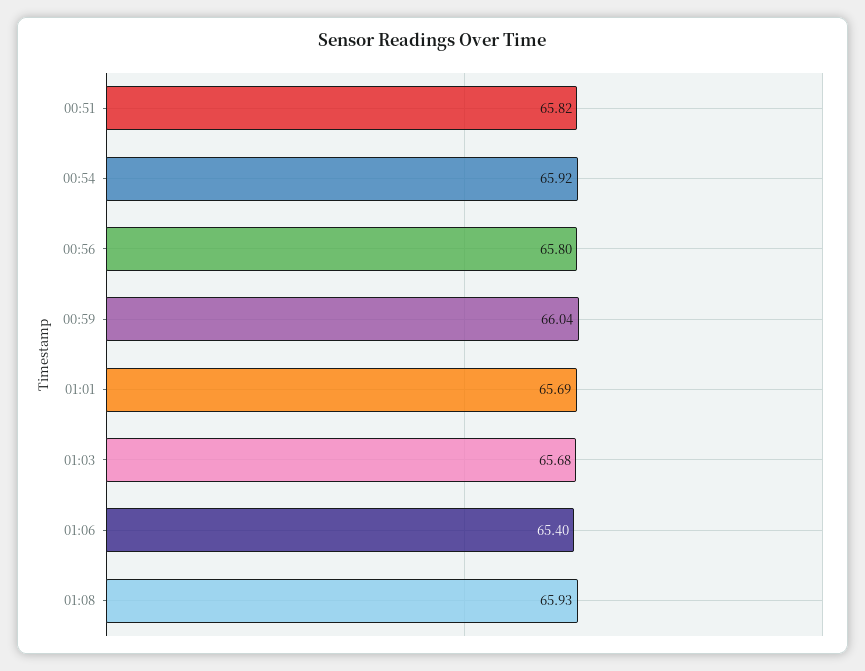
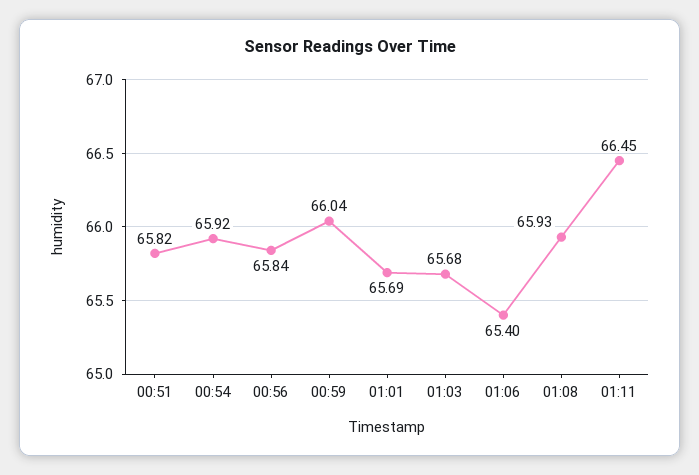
00:56: 65.8 -> 65.84
01:11: none -> 66.45

